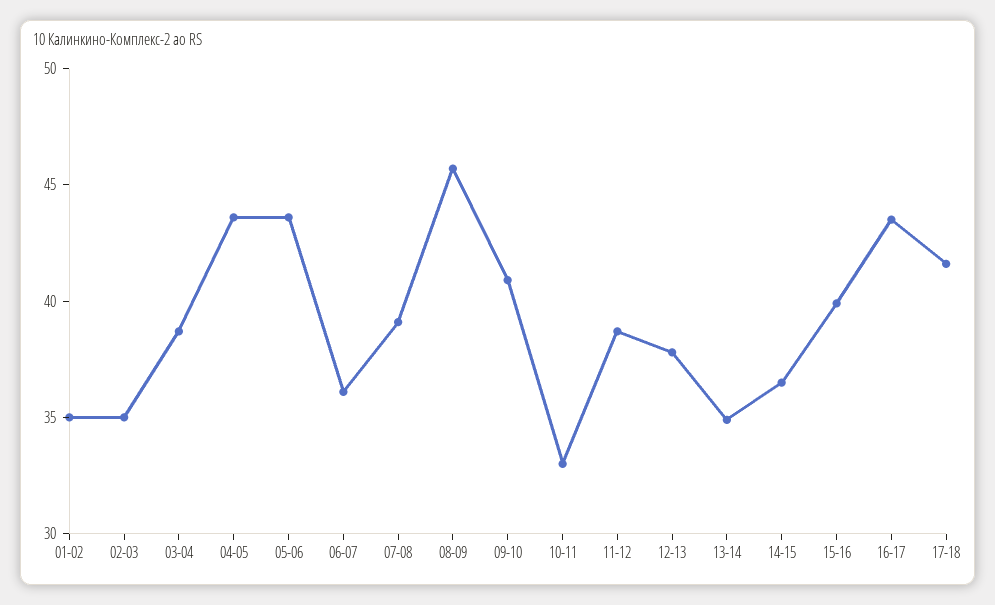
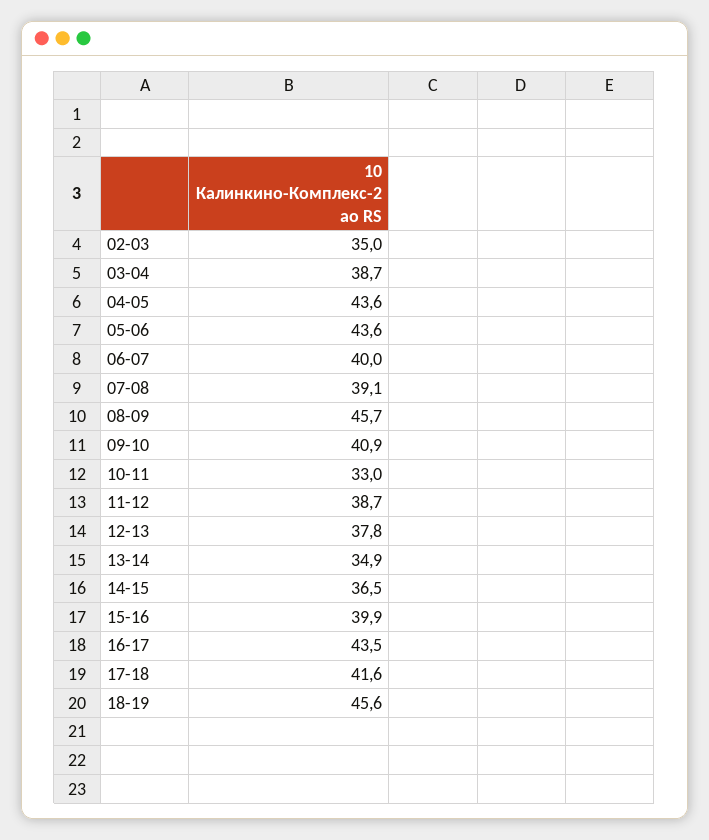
01-02: 35 -> none
06-07: 36 -> 40
18-19: none -> 45.6

